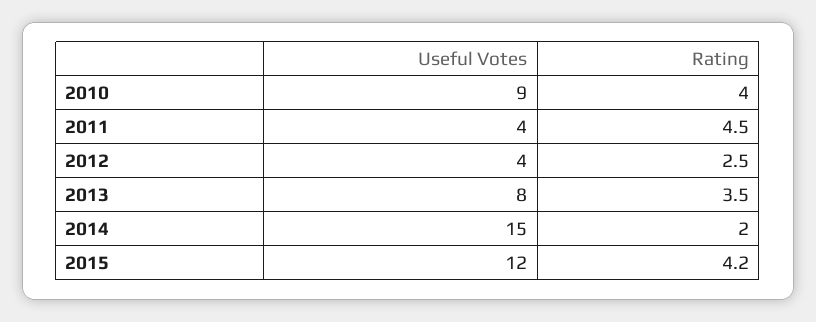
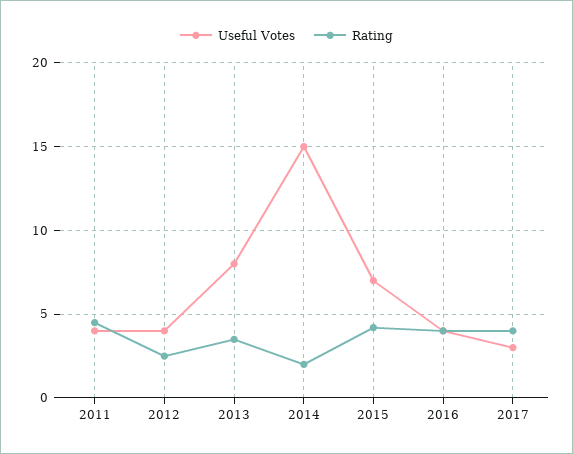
Useful Votes, 2010: 9 -> none
Rating, 2010: 4 -> none
Useful Votes, 2015: 12 -> 7
Useful Votes, 2016: none -> 4
Rating, 2016: none -> 4
Useful Votes, 2017: none -> 3
Rating, 2017: none -> 4

